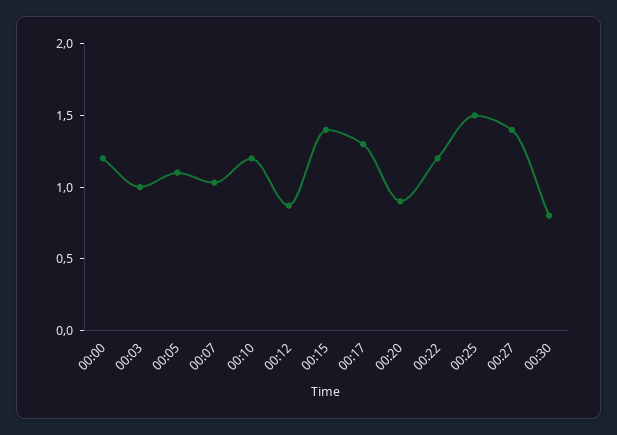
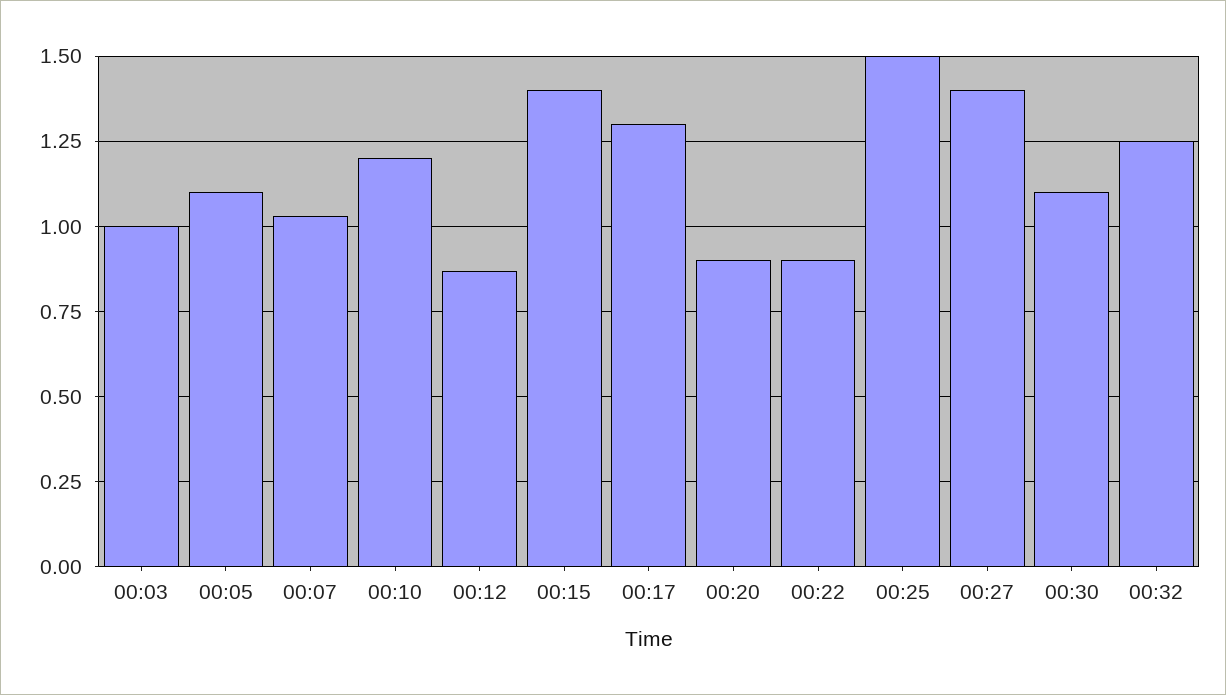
00:00: 1.2 -> none
00:22: 1.2 -> 0.9
00:30: 0.8 -> 1.1
00:32: none -> 1.25

